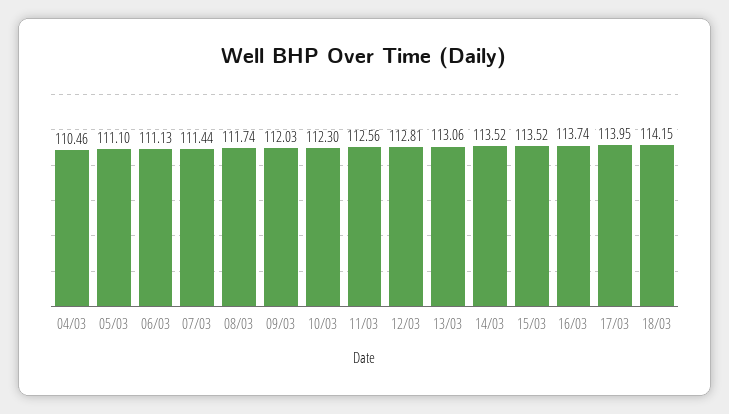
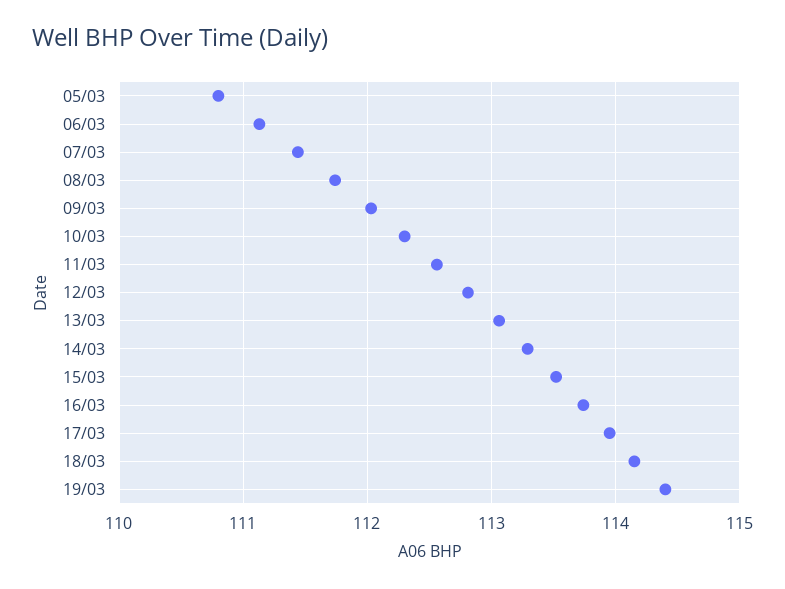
04/03: 110.46 -> none
05/03: 111.1 -> 110.8
14/03: 113.52 -> 113.3
19/03: none -> 114.4

